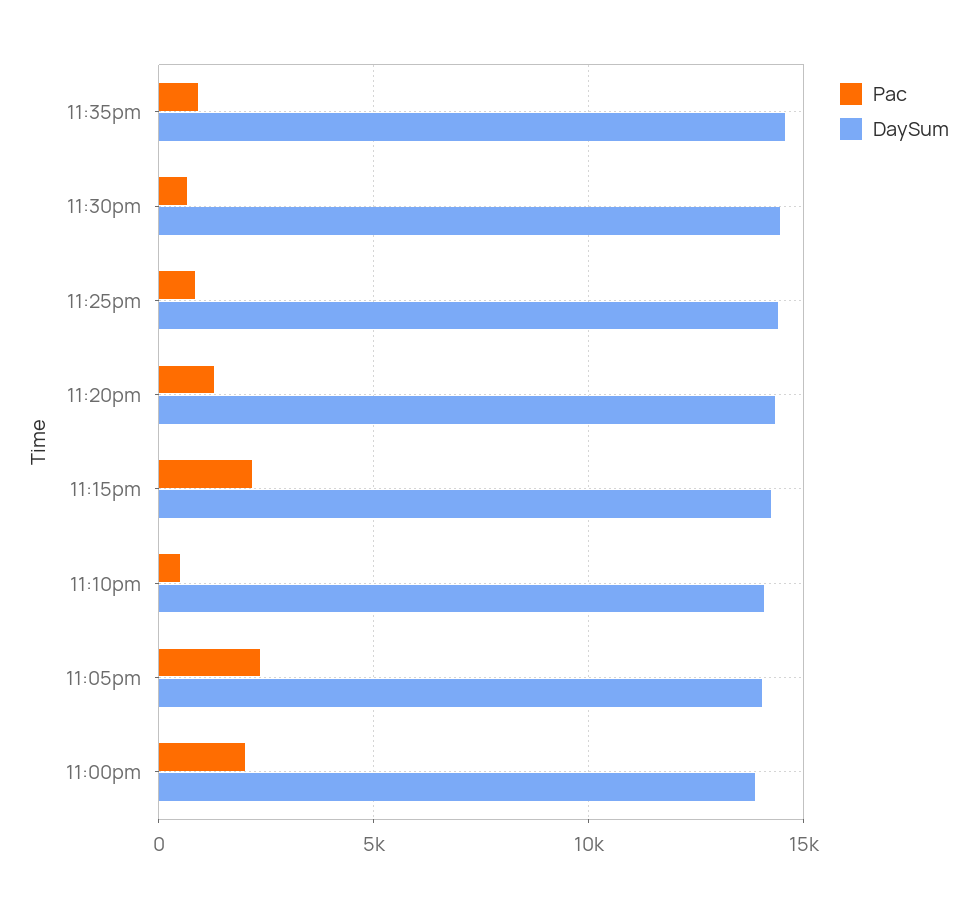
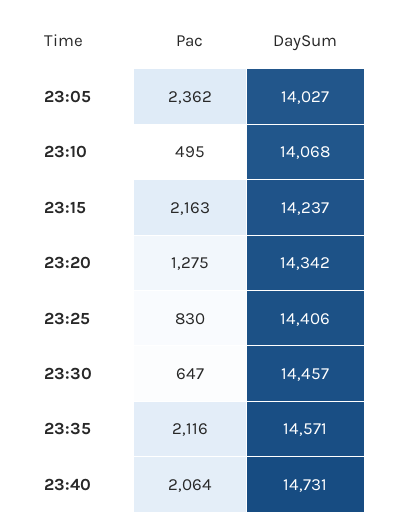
Pac, 11:35pm: 1000 -> 2116
Pac, 11:00pm: 2000 -> none
DaySum, 11:00pm: 14000 -> none
Pac, 23:40: none -> 2064
DaySum, 23:40: none -> 14731

